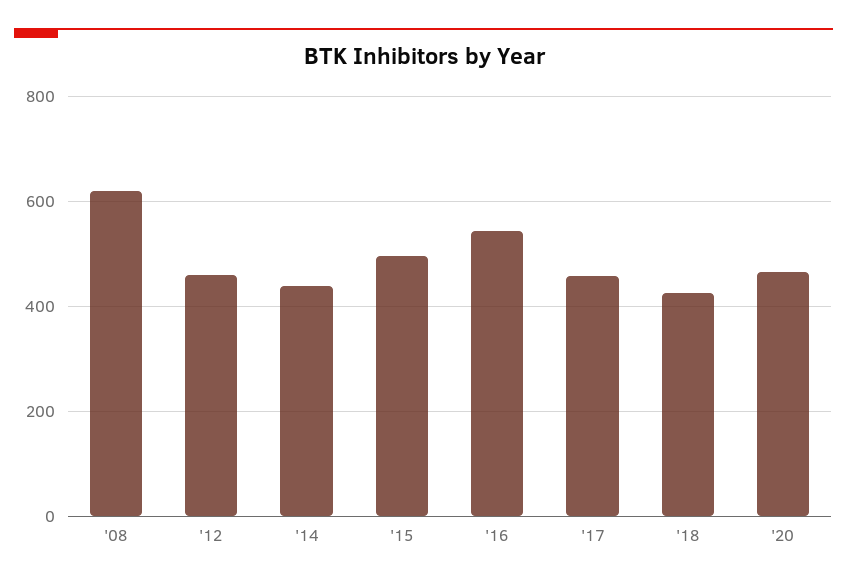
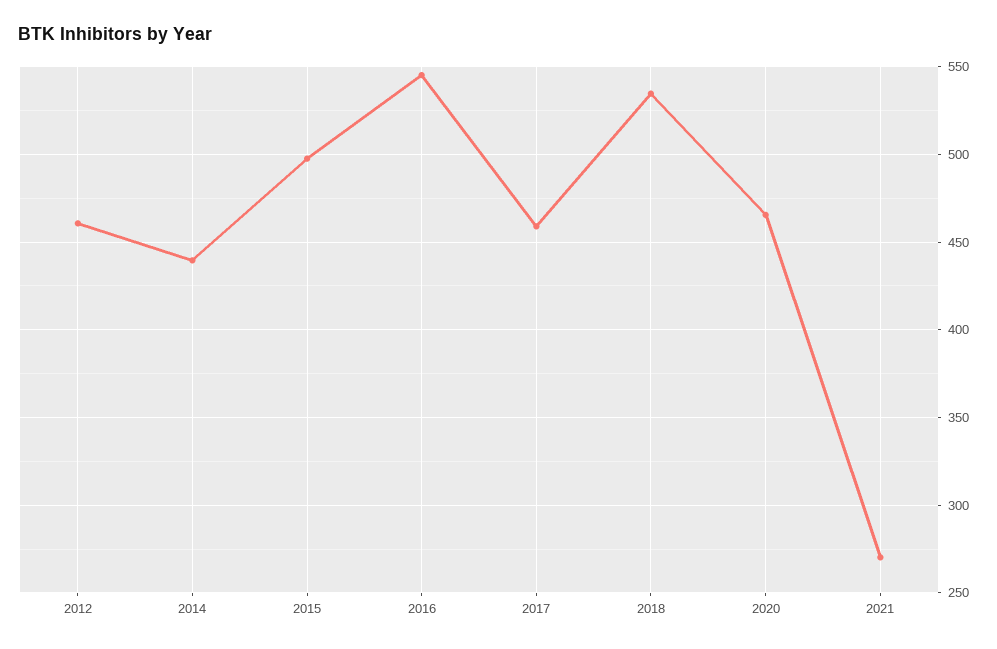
'08: 620 -> none
'18: 420 -> 535
2021: none -> 270

